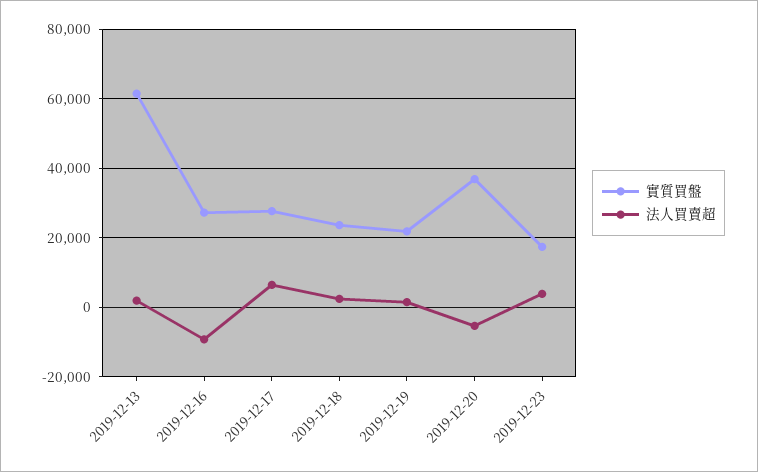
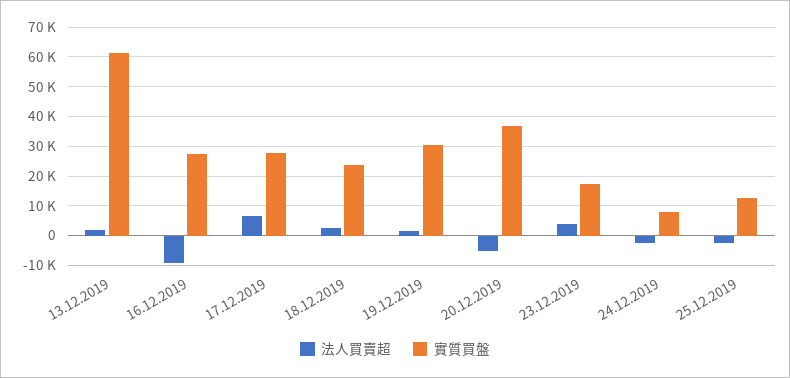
實質買盤, 2019-12-19: 22000 -> 30000
法人買賣超, 24.12.2019: none -> -2500
實質買盤, 24.12.2019: none -> 7500
法人買賣超, 25.12.2019: none -> -2500
實質買盤, 25.12.2019: none -> 12500

